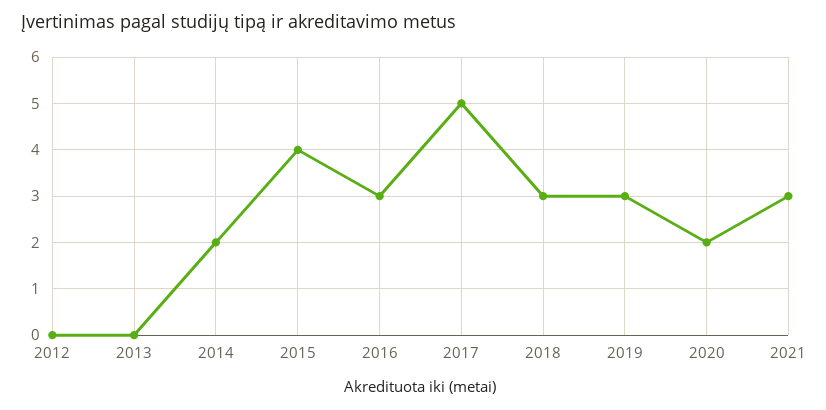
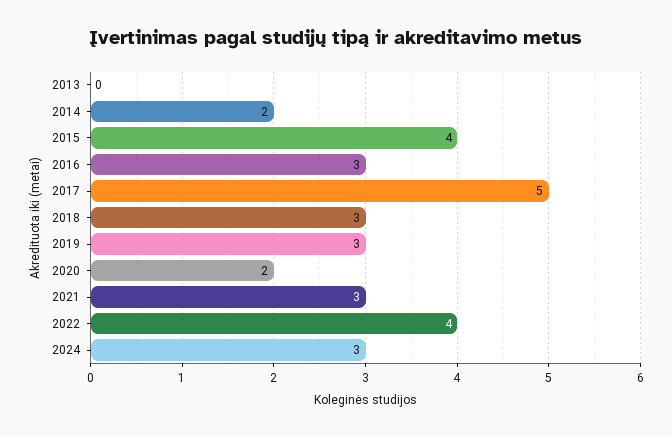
2012: 0 -> none
2022: none -> 4
2024: none -> 3

